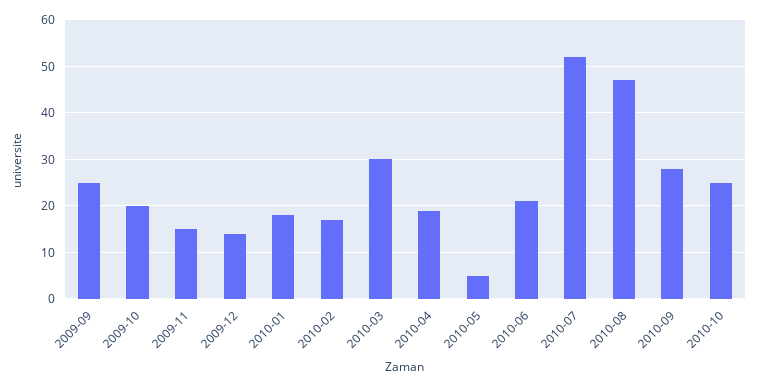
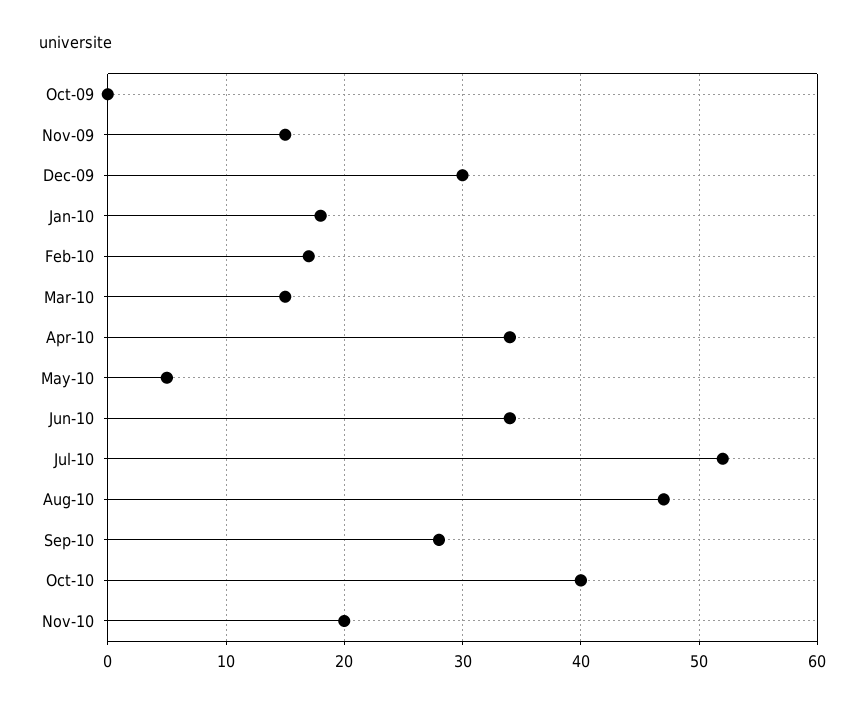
2009-09: 25 -> none
2009-10: 20 -> 0
2009-12: 15 -> 30
2010-03: 30 -> 15
2010-04: 20 -> 34
2010-06: 20 -> 34
2010-10: 25 -> 40
Nov-10: none -> 20

